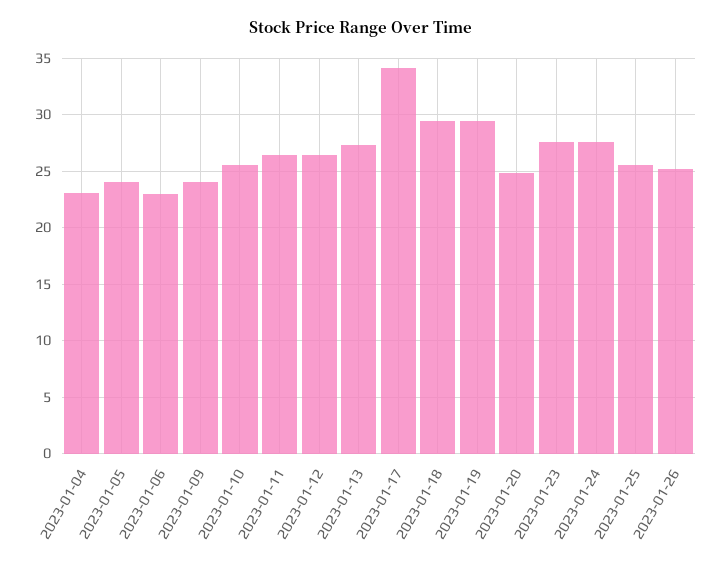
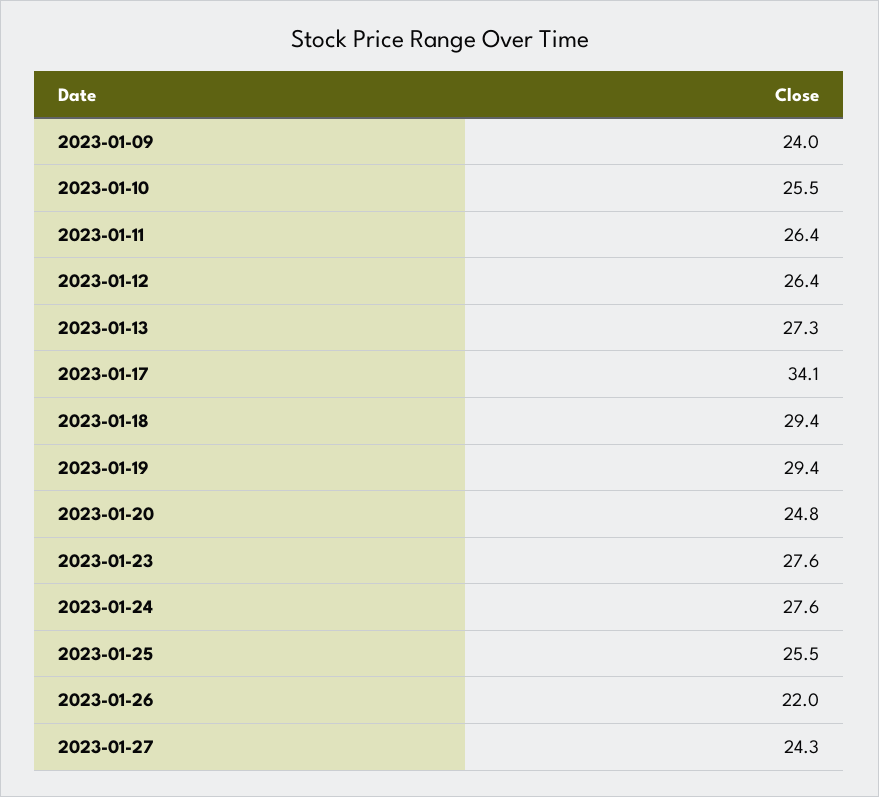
2023-01-04: 23 -> none
2023-01-05: 24 -> none
2023-01-06: 23 -> none
2023-01-26: 25 -> 22
2023-01-27: none -> 24.3

